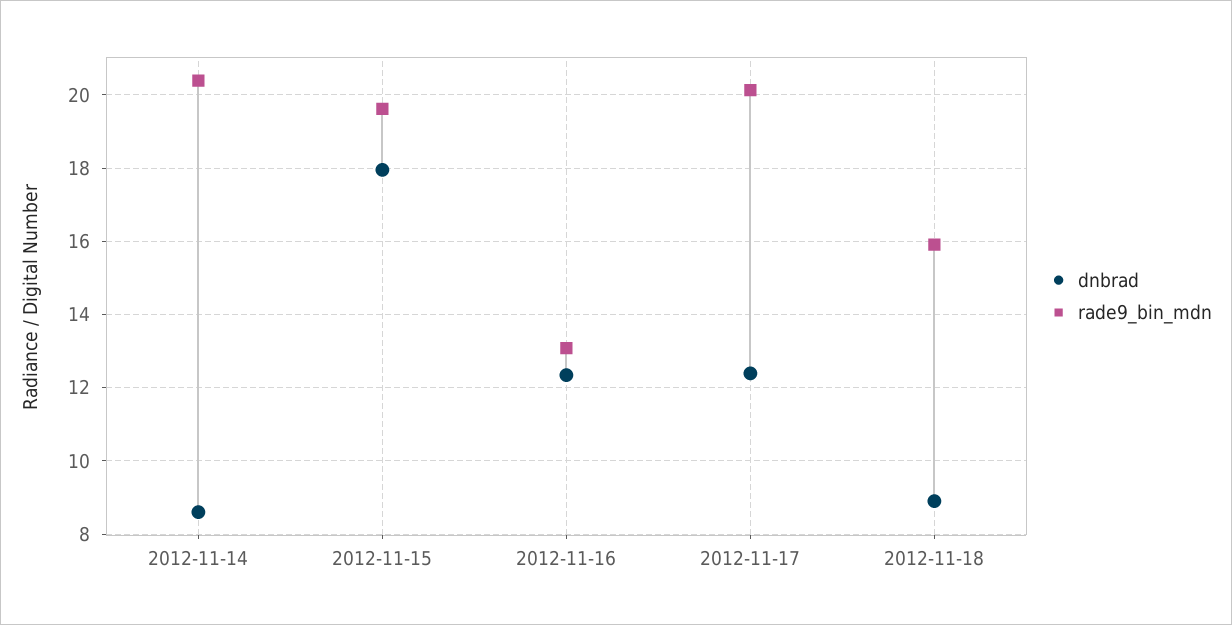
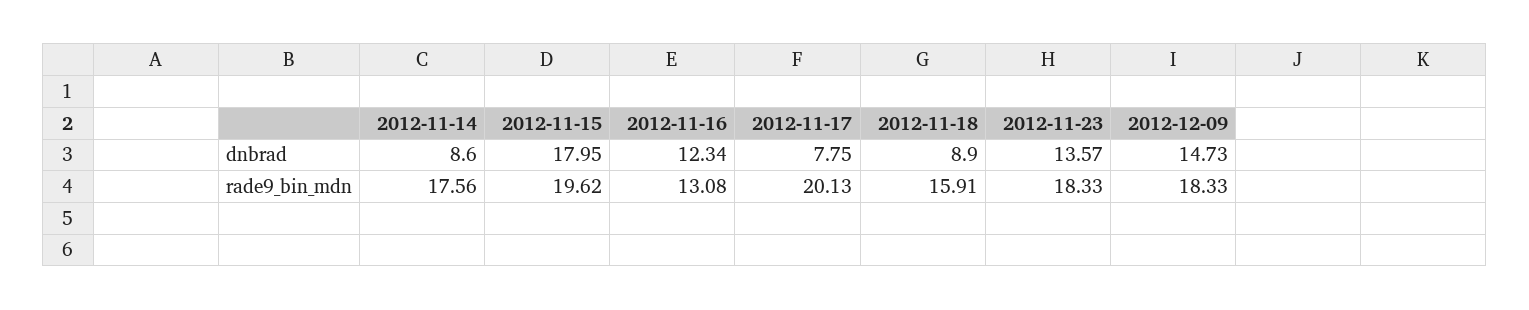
rade9_bin_mdn, 2012-11-14: 20.4 -> 17.56
dnbrad, 2012-11-17: 12.4 -> 7.75
dnbrad, 2012-11-23: none -> 13.57
dnbrad, 2012-12-09: none -> 14.73
rade9_bin_mdn, 2012-11-23: none -> 18.33
rade9_bin_mdn, 2012-12-09: none -> 18.33

